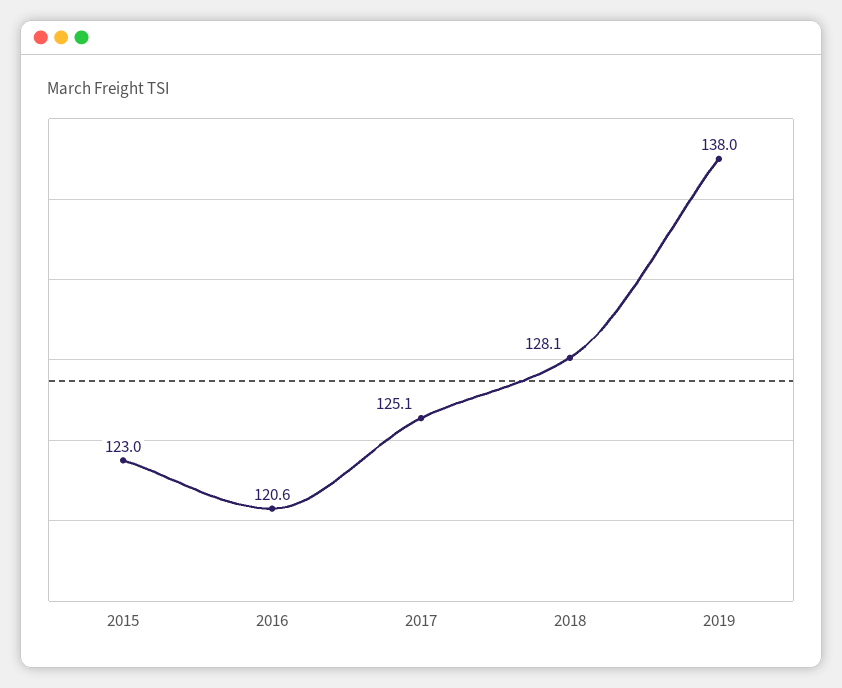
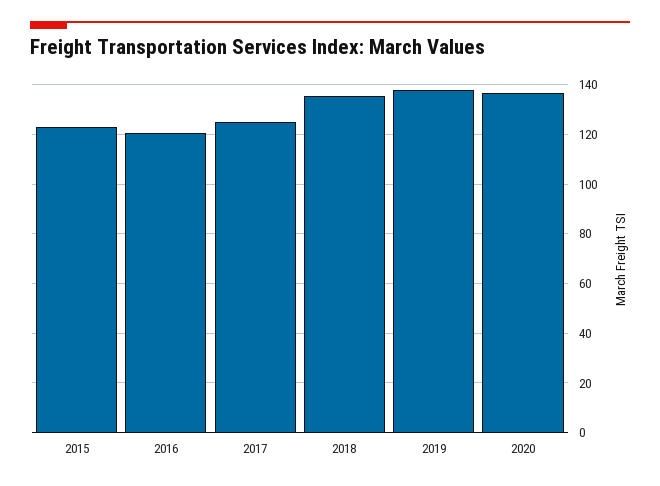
2018: 128.1 -> 135
2020: none -> 137.5

